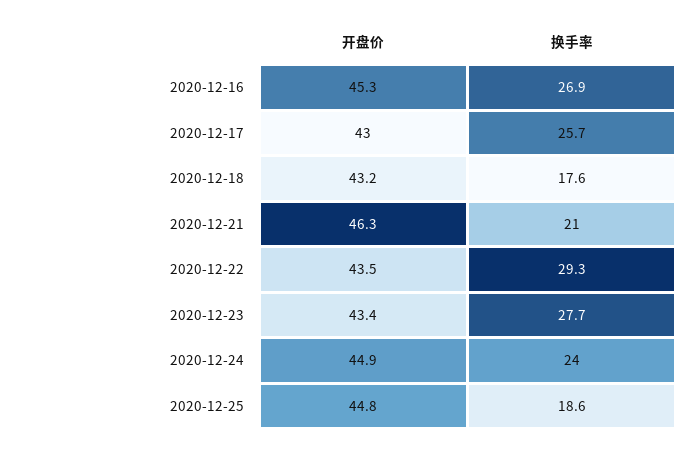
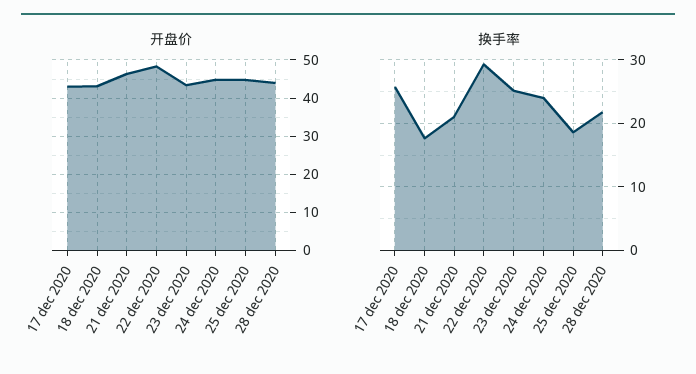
开盘价, 2020-12-16: 45.3 -> none
换手率, 2020-12-16: 26.9 -> none
开盘价, 2020-12-22: 43.5 -> 48
换手率, 2020-12-23: 27.7 -> 25
开盘价, 28 dec 2020: none -> 44
换手率, 28 dec 2020: none -> 22

